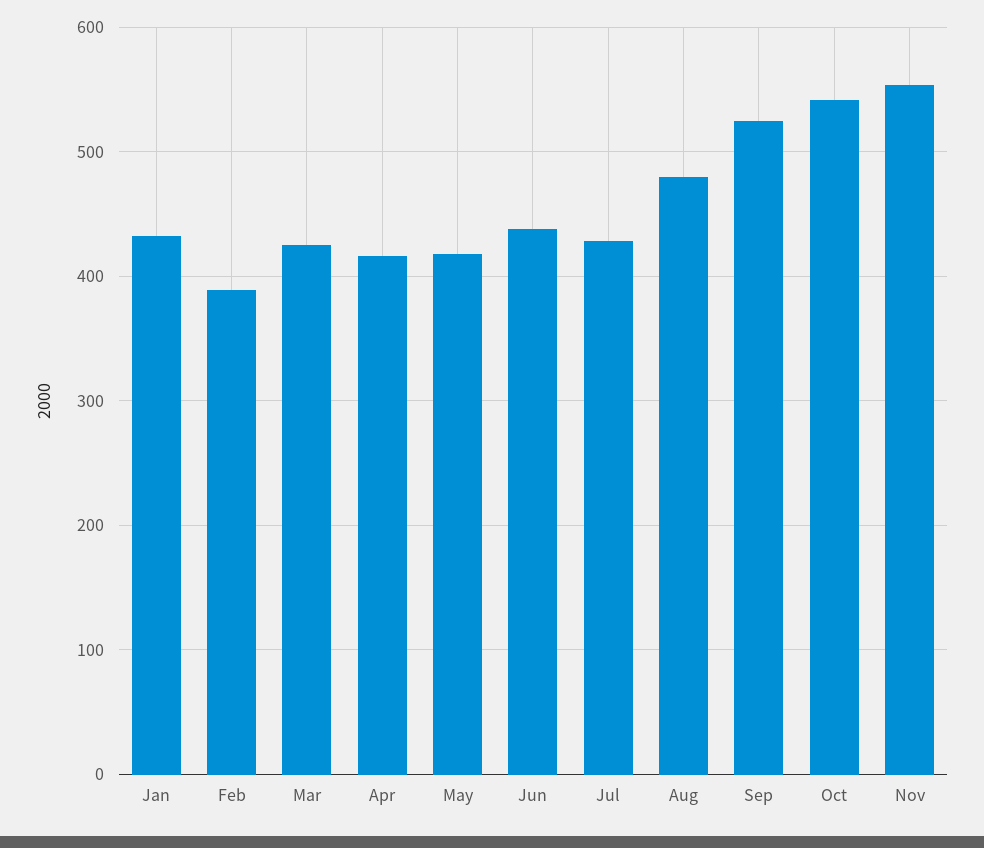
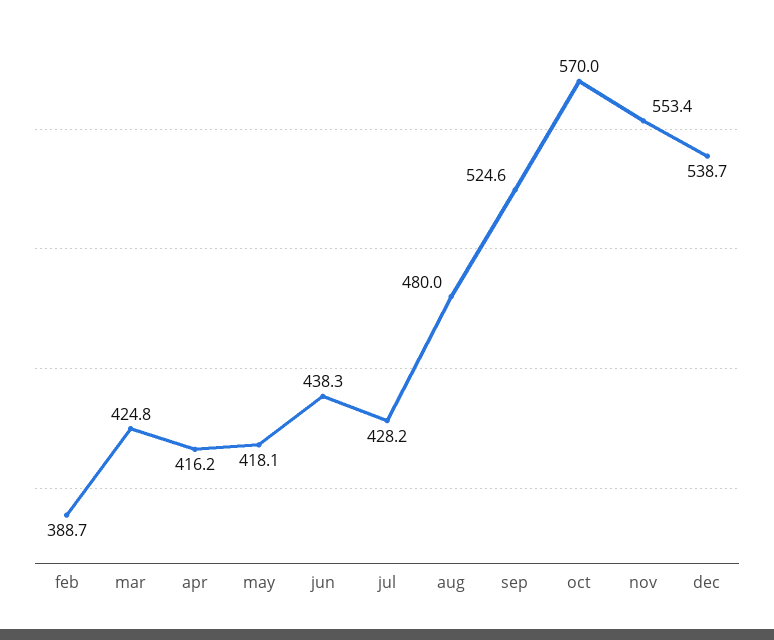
Jan: 430 -> none
Oct: 540 -> 570
dec: none -> 538.7

